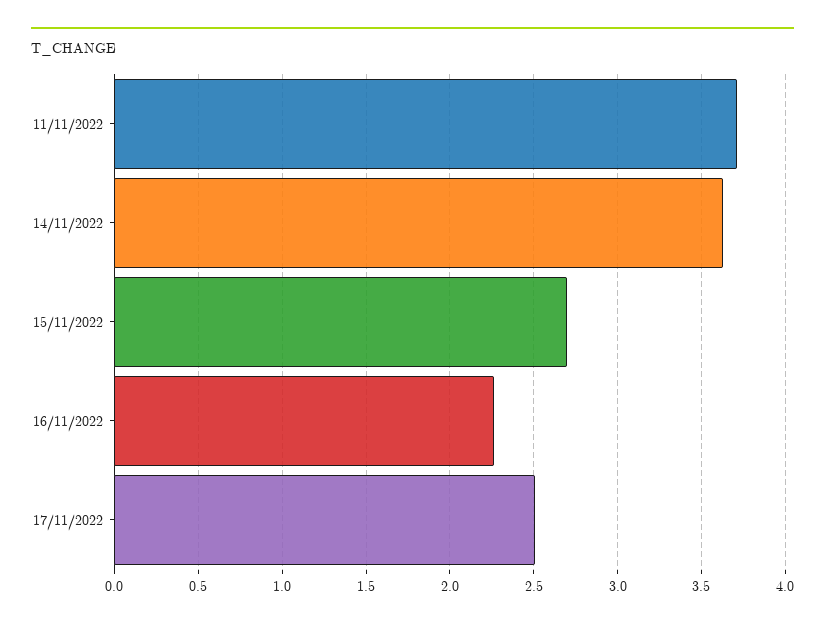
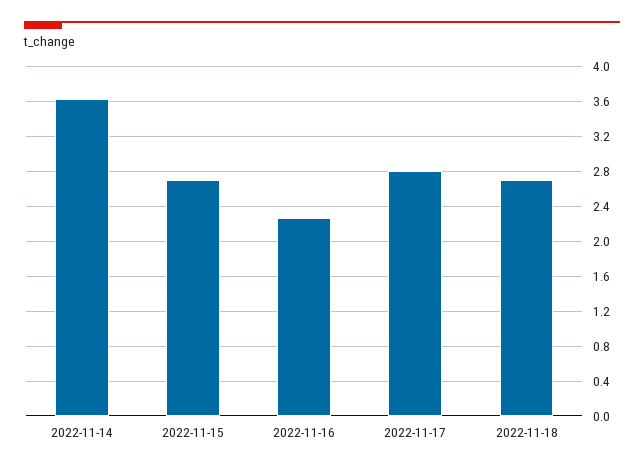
11/11/2022: 3.7 -> none
17/11/2022: 2.5 -> 2.8
2022-11-18: none -> 2.7

